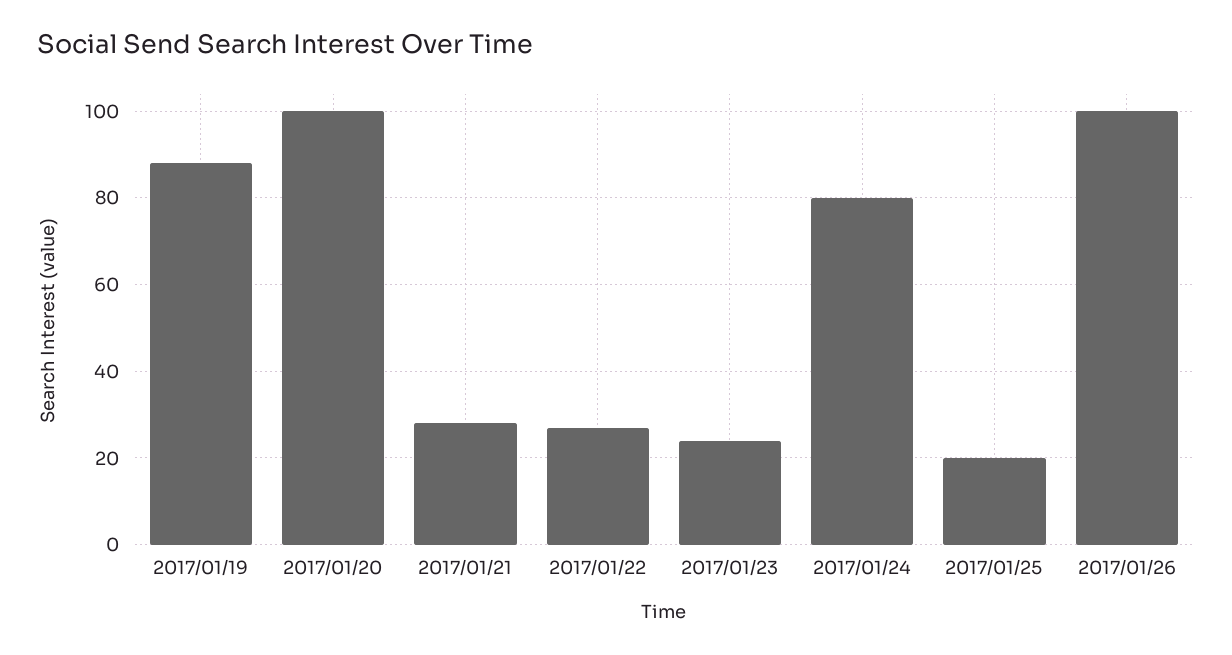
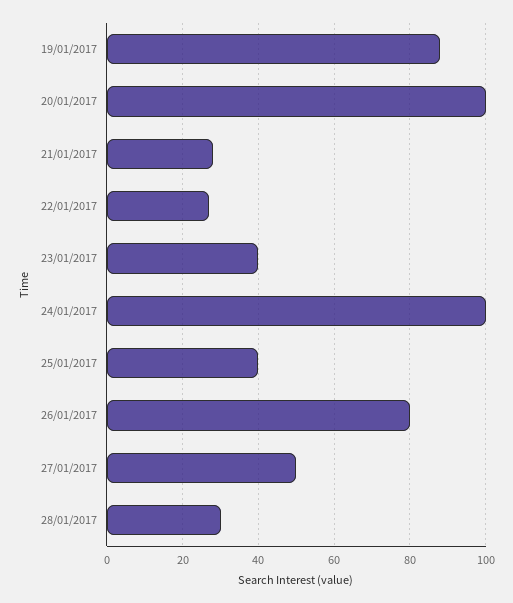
2017/01/23: 25 -> 40
2017/01/24: 80 -> 100
2017/01/25: 20 -> 40
2017/01/26: 100 -> 80
27/01/2017: none -> 50
28/01/2017: none -> 30

